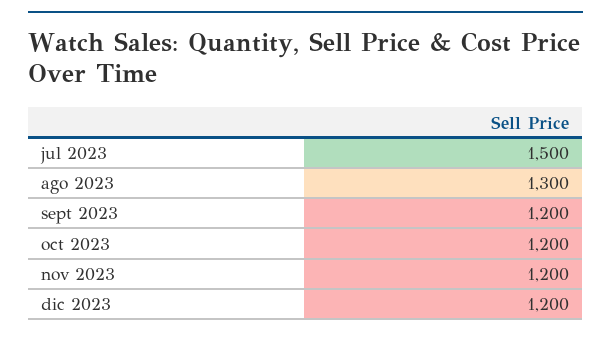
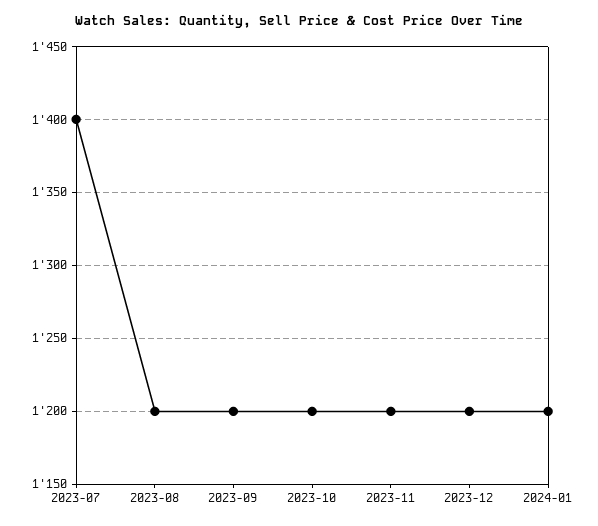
jul 2023: 1500 -> 1400
ago 2023: 1300 -> 1200
2024-01: none -> 1200

